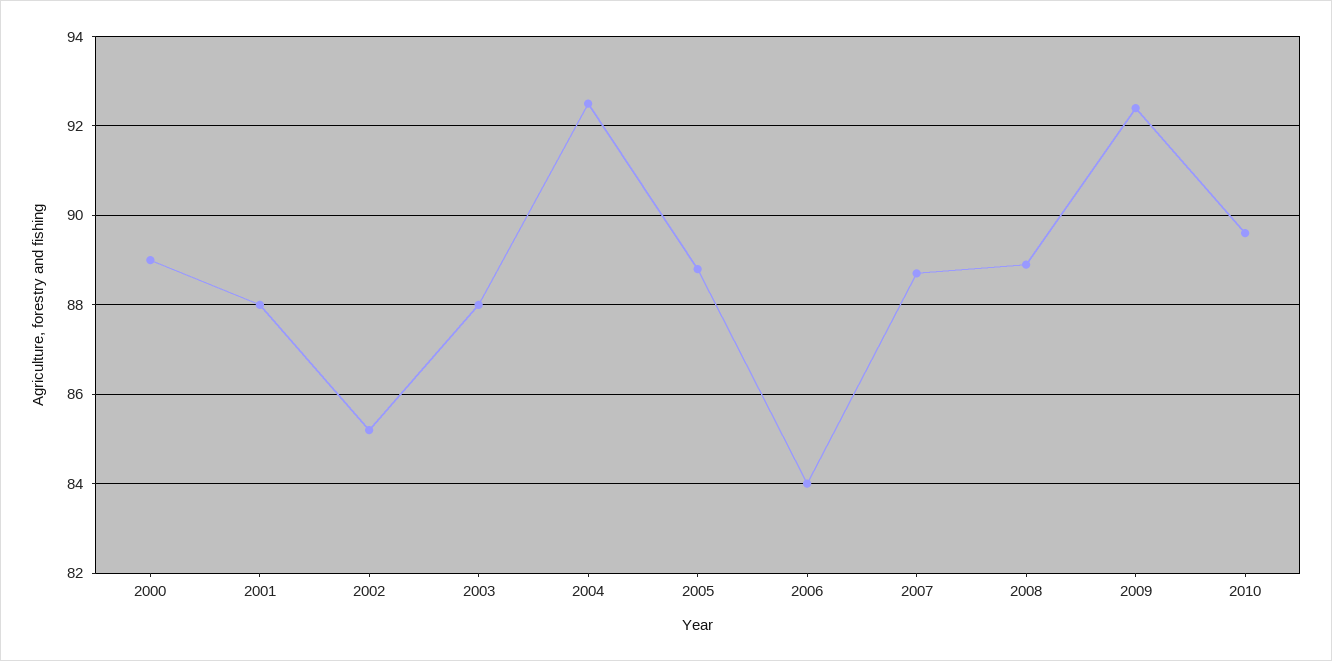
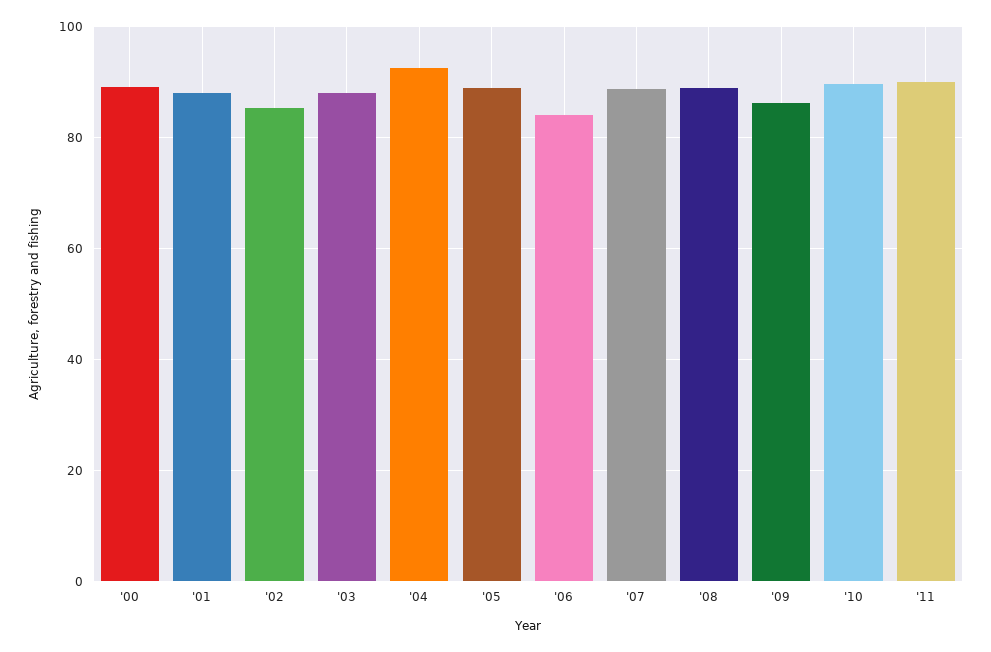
2009: 92.5 -> 86
'11: none -> 90

